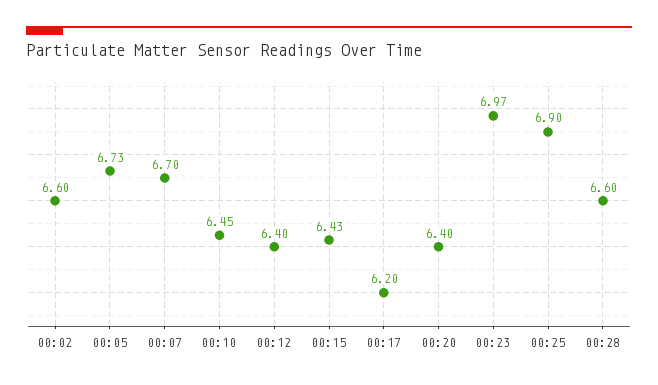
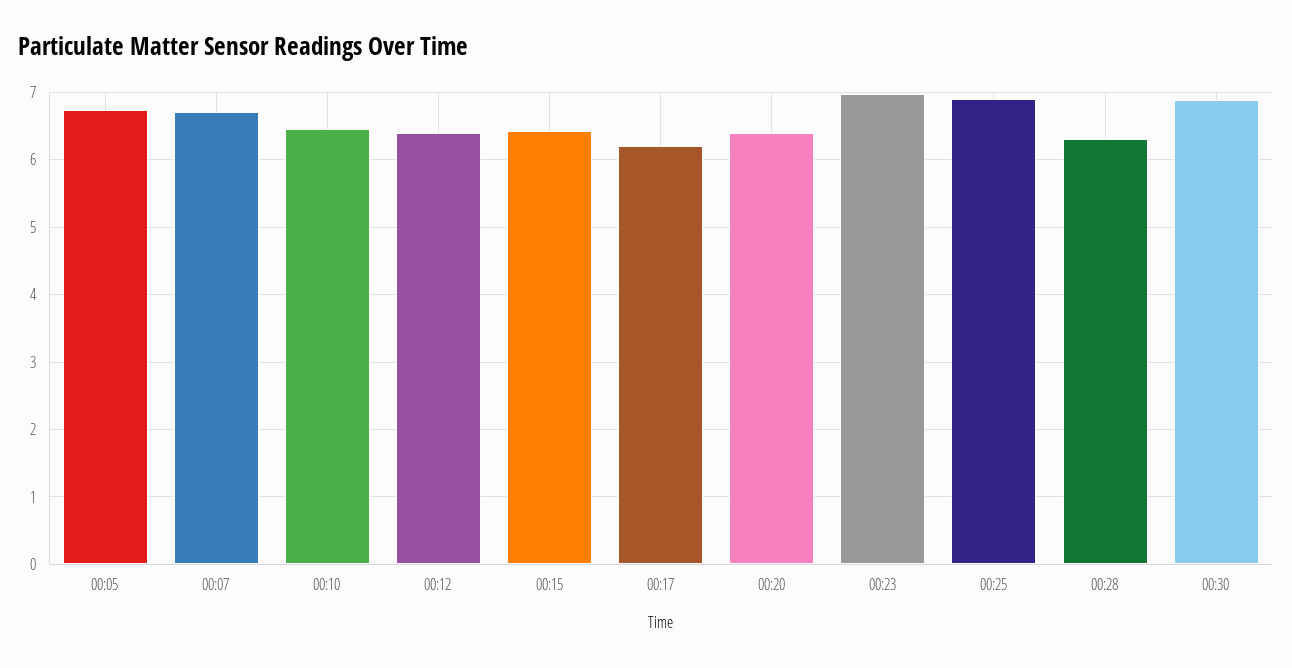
00:02: 6.6 -> none
00:28: 6.6 -> 6.3
00:30: none -> 6.9

